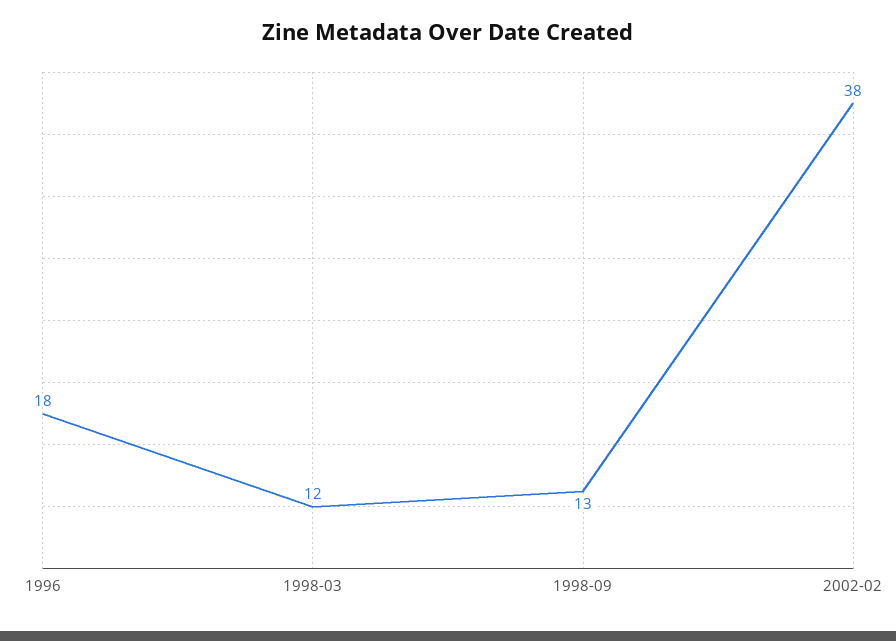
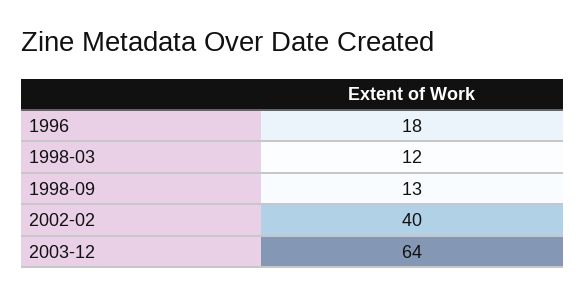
2002-02: 38 -> 40
2003-12: none -> 64

